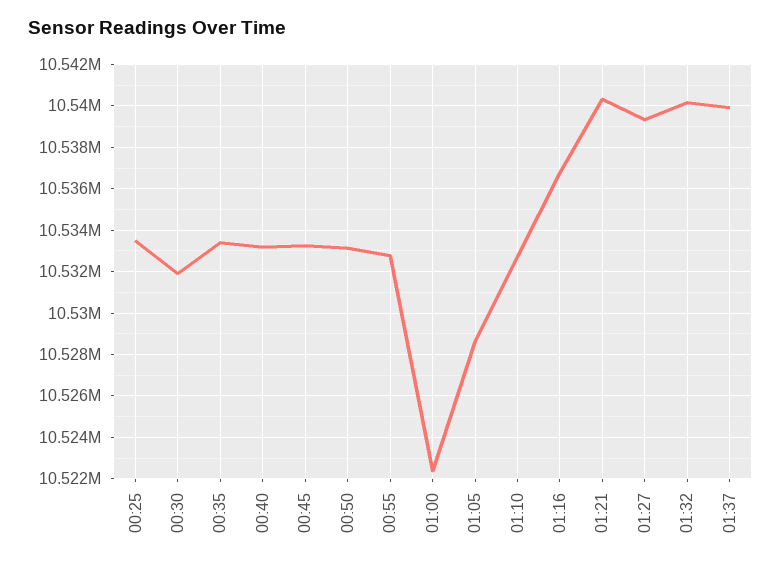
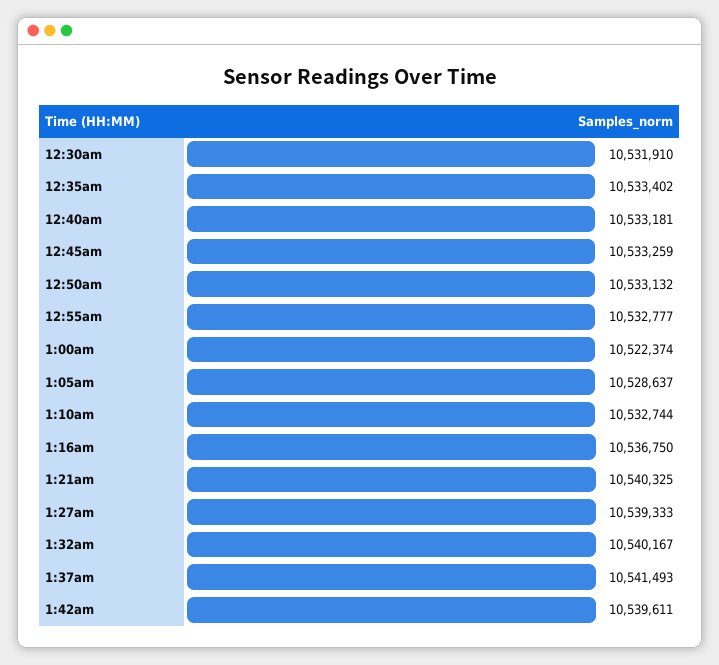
00:25: 10533500 -> none
01:37: 10540000 -> 10541493
1:42am: none -> 10539611

